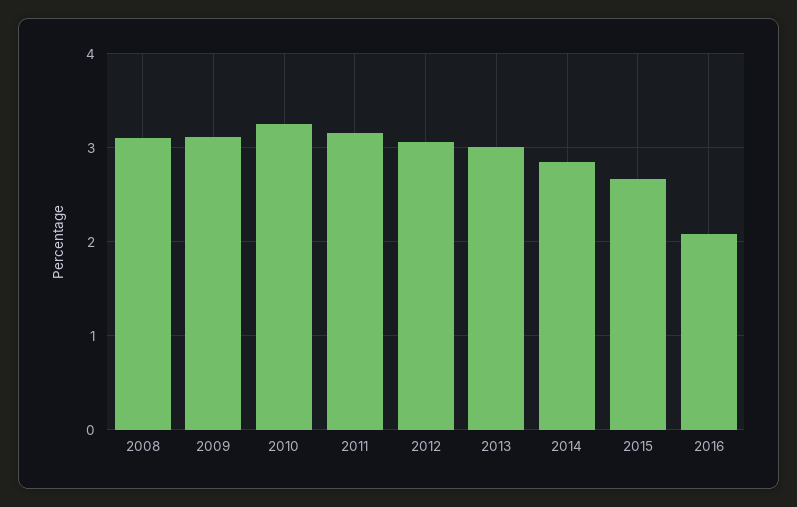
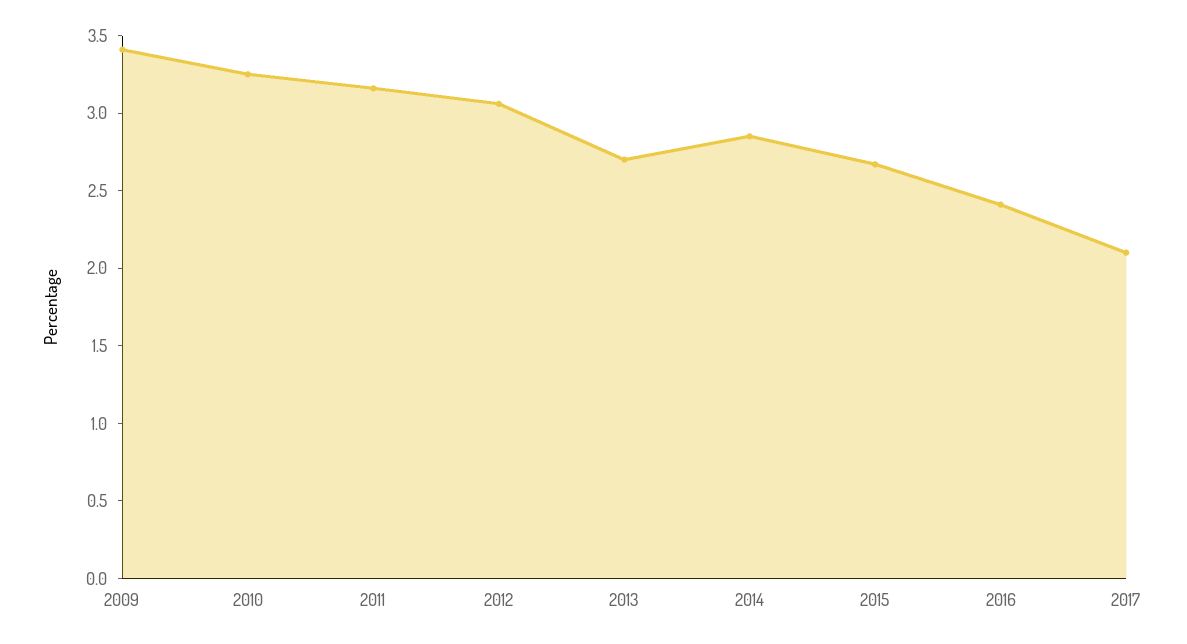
2008: 3.1 -> none
2009: 3.1 -> 3.4
2013: 3 -> 2.7
2016: 2.1 -> 2.4
2017: none -> 2.1

